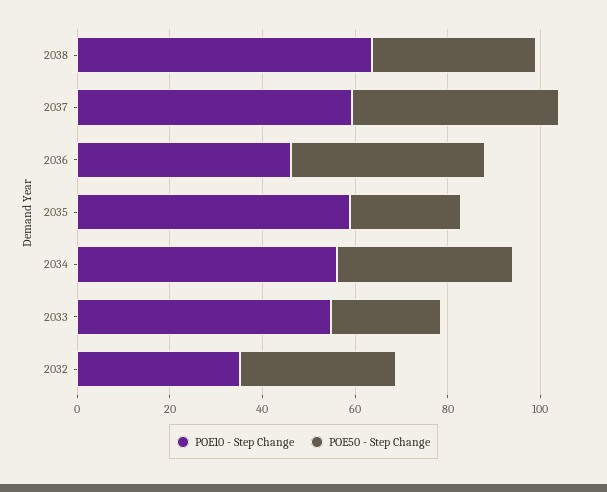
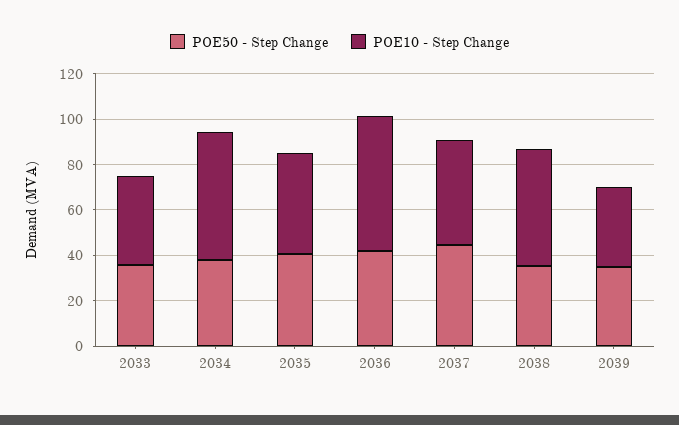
POE10 - Step Change, 2038: 65 -> 50
POE10 - Step Change, 2037: 60 -> 45
POE10 - Step Change, 2036: 45 -> 60
POE10 - Step Change, 2035: 60 -> 45
POE50 - Step Change, 2035: 25 -> 40
POE10 - Step Change, 2033: 55 -> 40
POE50 - Step Change, 2033: 25 -> 35
POE10 - Step Change, 2032: 35 -> none
POE50 - Step Change, 2032: 35 -> none
POE50 - Step Change, 2039: none -> 35
POE10 - Step Change, 2039: none -> 35

